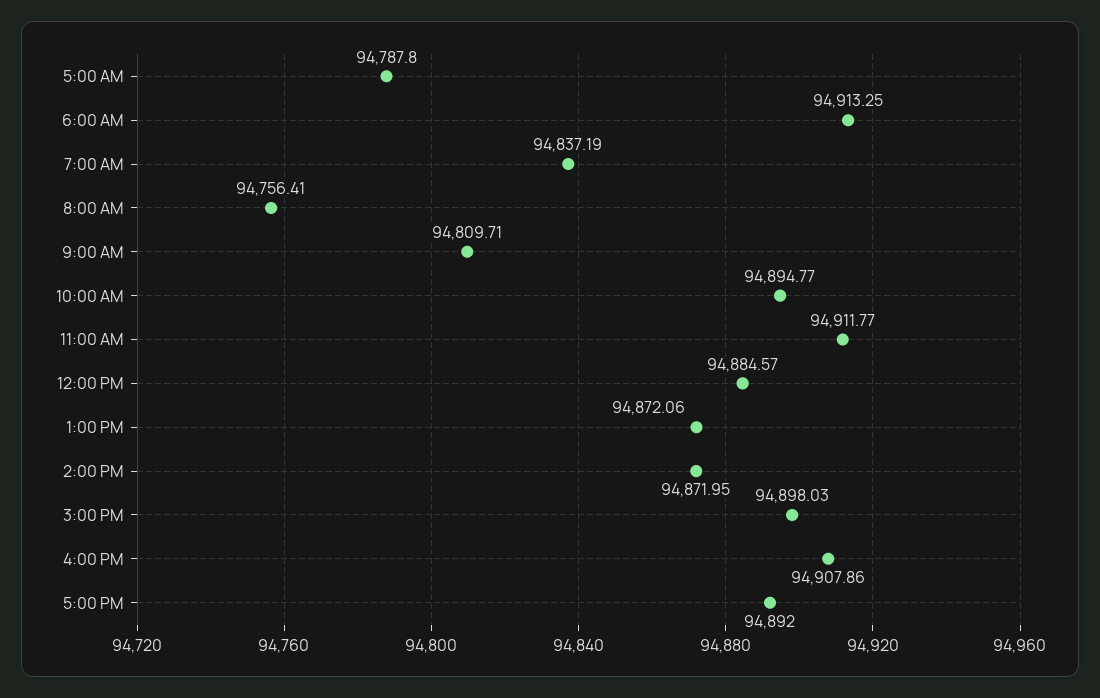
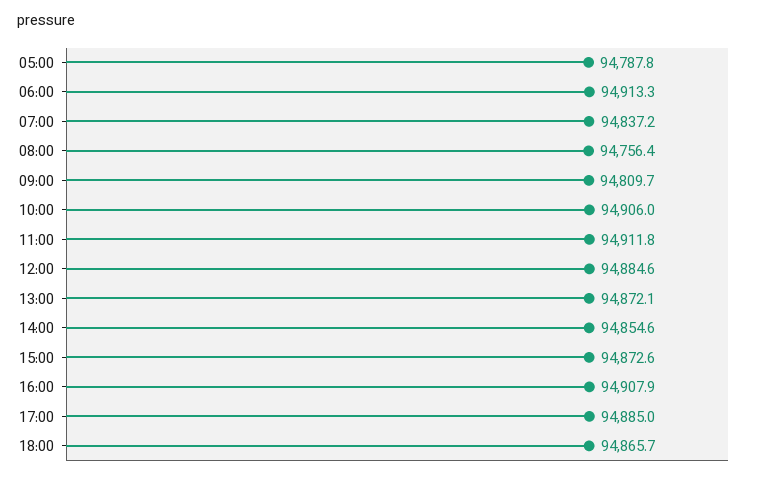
10:00 AM: 94894.77 -> 94906
2:00 PM: 94871.95 -> 94854.6
3:00 PM: 94898.03 -> 94872.6
5:00 PM: 94892 -> 94885
18:00: none -> 94865.7

